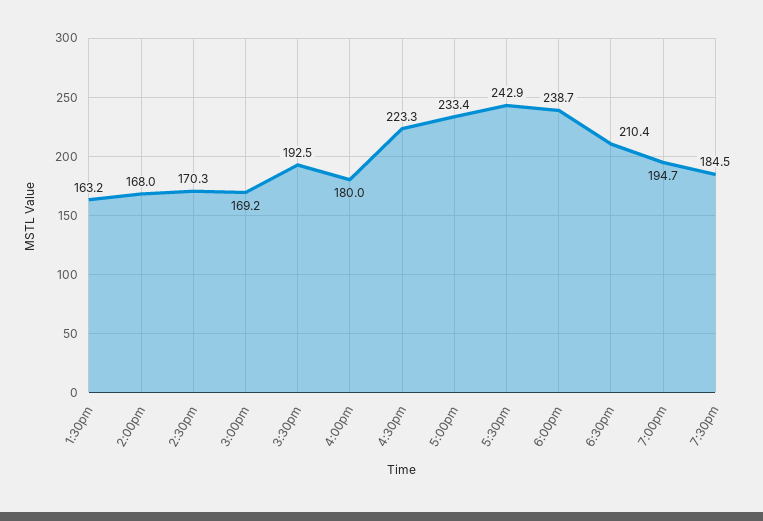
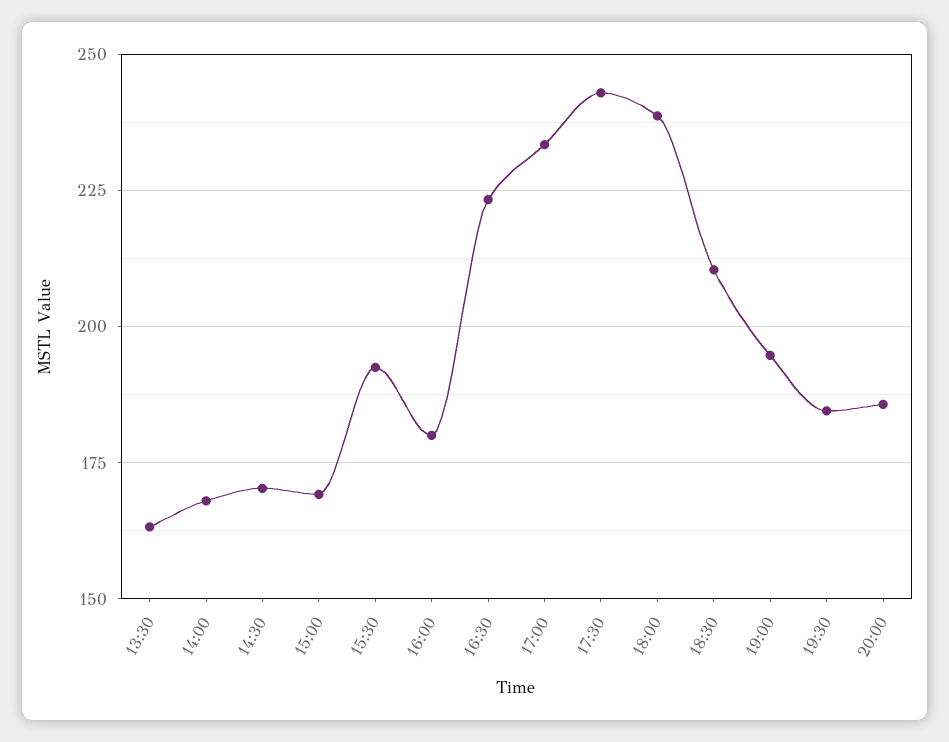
20:00: none -> 185

